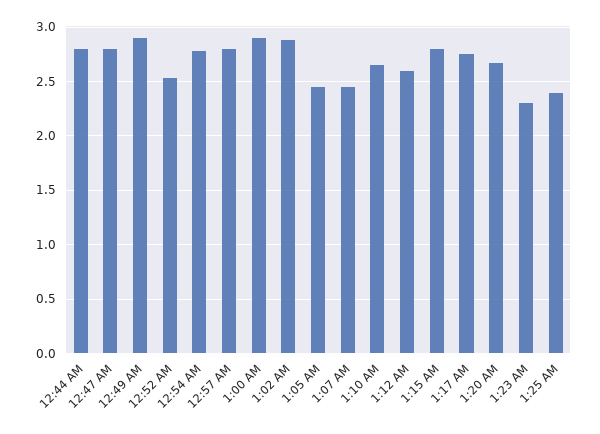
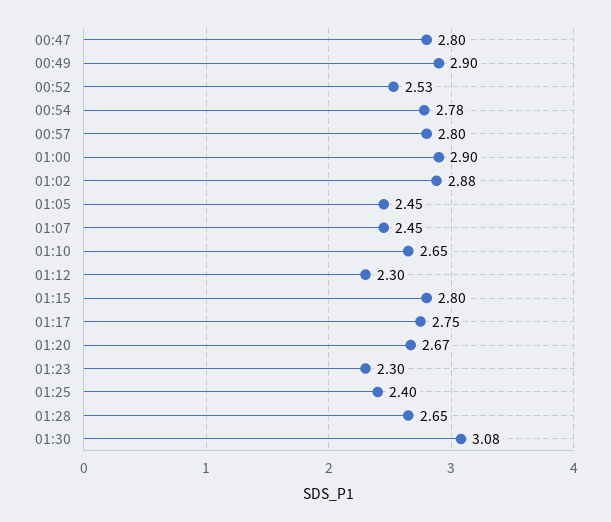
12:44 AM: 2.8 -> none
1:12 AM: 2.6 -> 2.3
01:28: none -> 2.65
01:30: none -> 3.08

